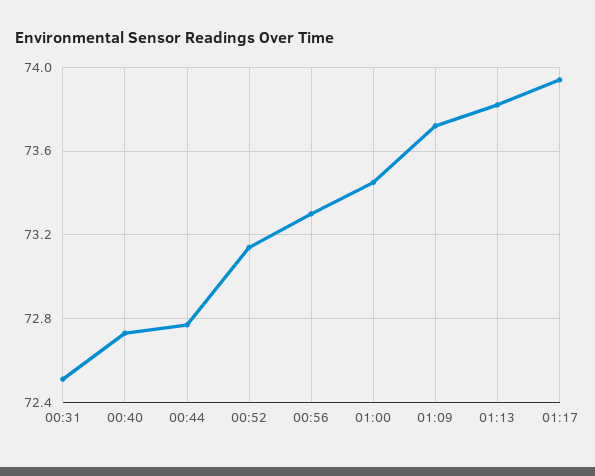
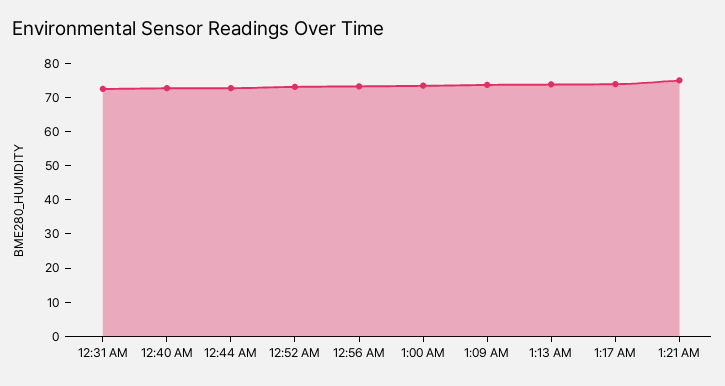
1:21 AM: none -> 75

